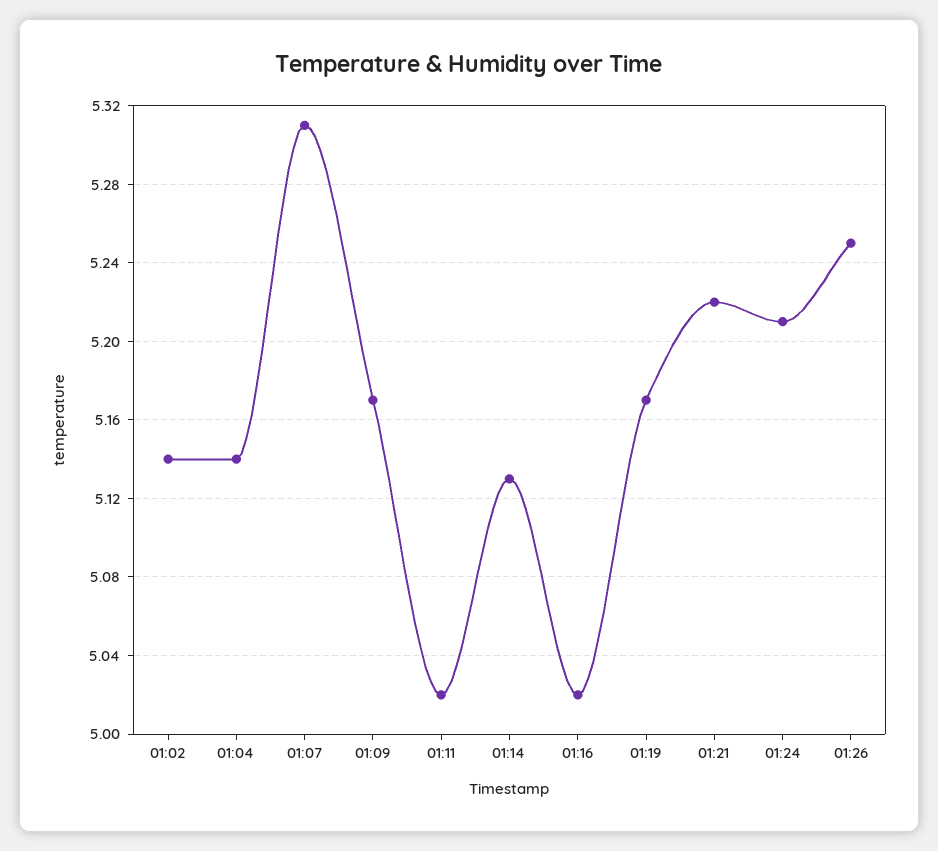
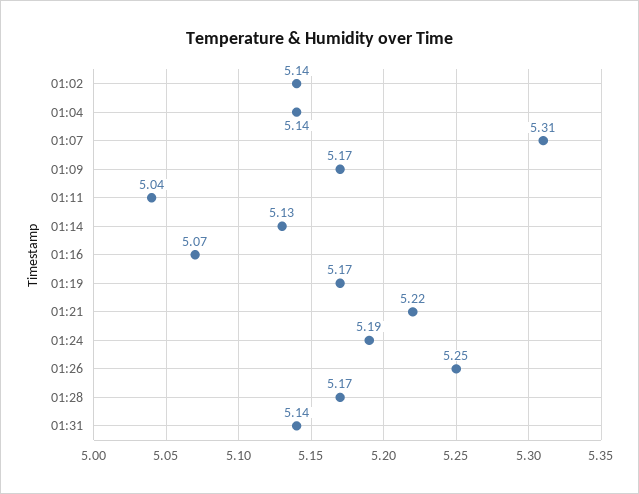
01:11: 5.02 -> 5.04
01:16: 5.02 -> 5.07
01:24: 5.21 -> 5.19
01:28: none -> 5.17
01:31: none -> 5.14

